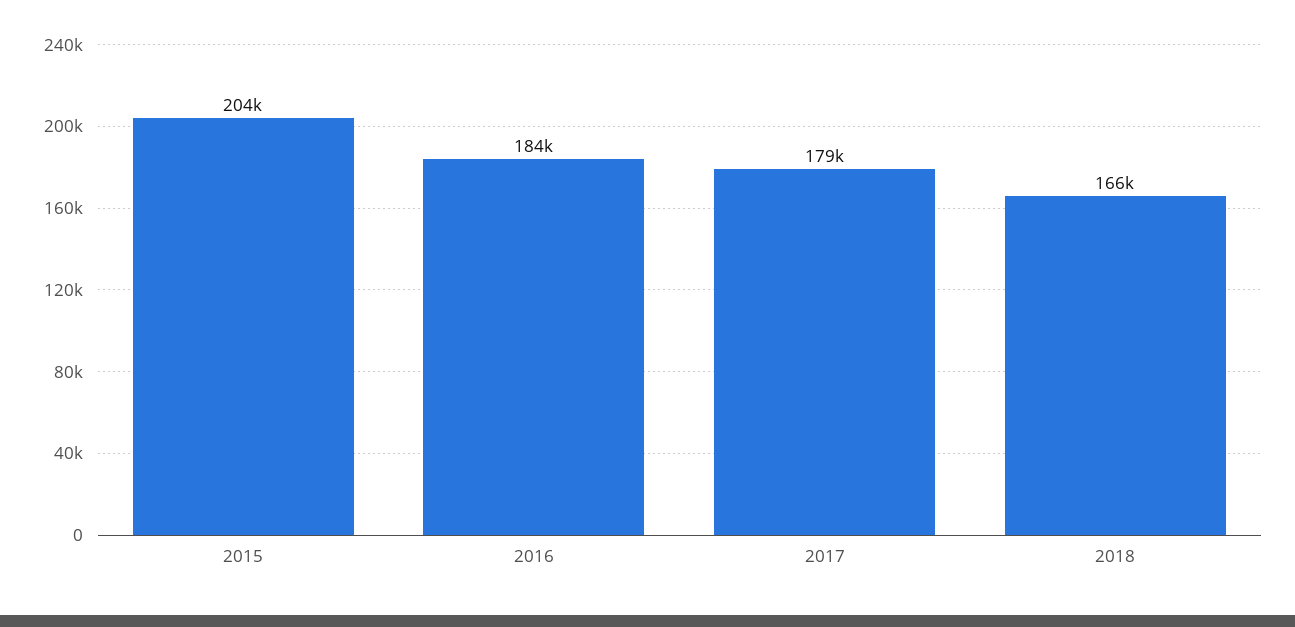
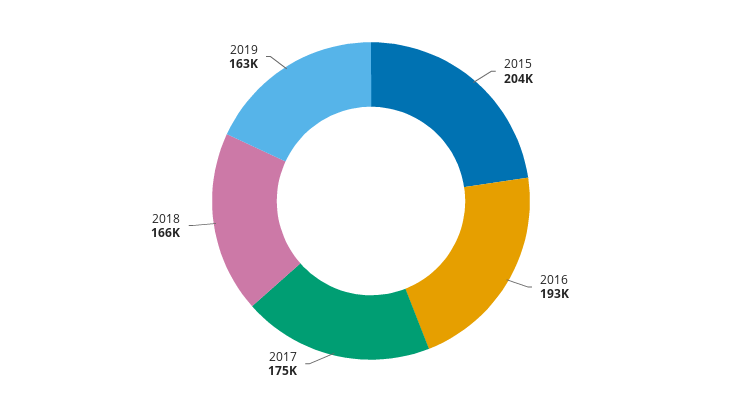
2016: 184000 -> 193000
2017: 179000 -> 175000
2019: none -> 163000

